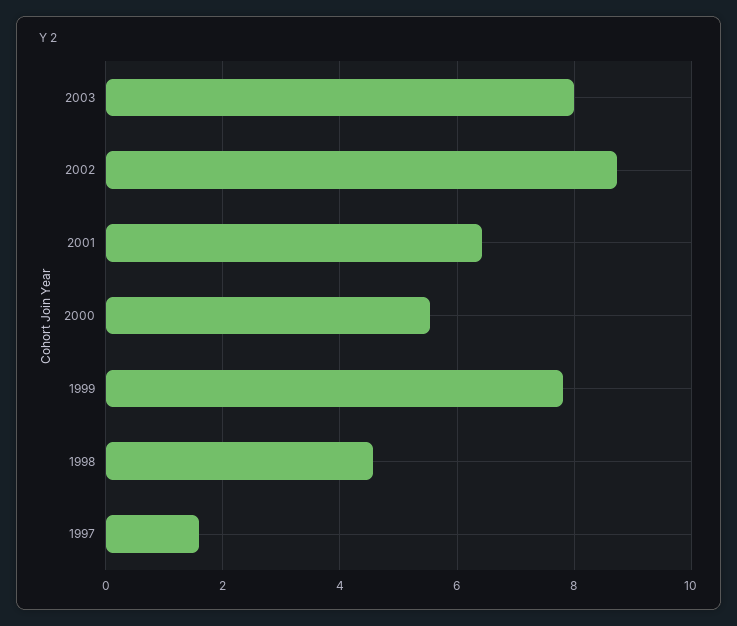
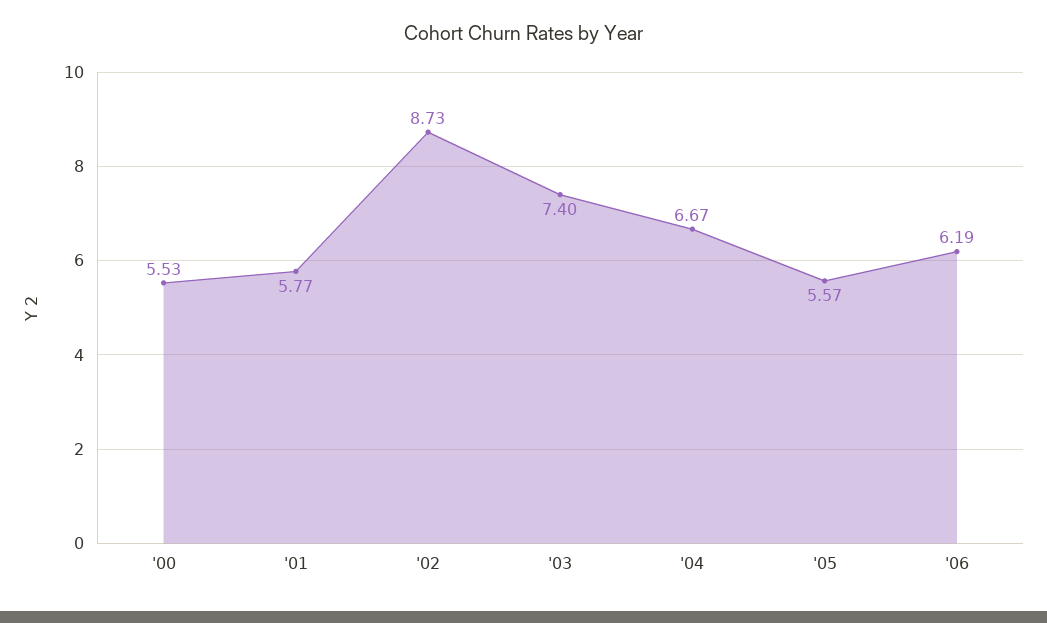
2003: 8 -> 7.4
2001: 6.4 -> 5.77
1999: 7.8 -> none
1998: 4.6 -> none
1997: 1.6 -> none
'04: none -> 6.67
'05: none -> 5.57
'06: none -> 6.19

